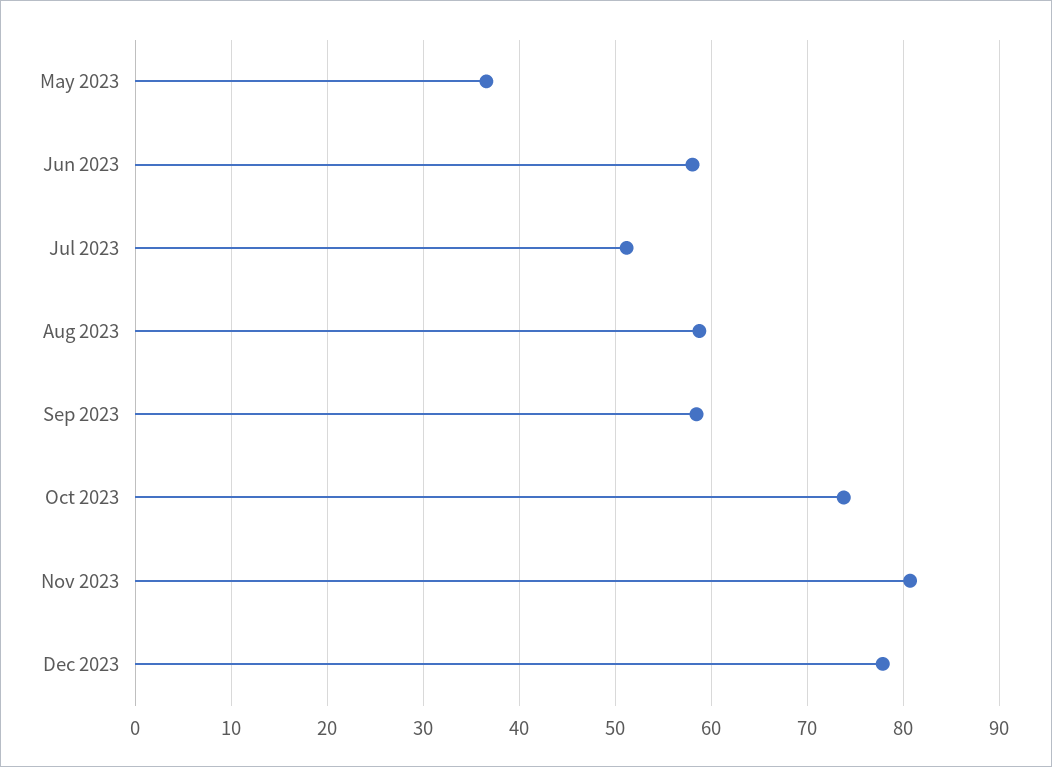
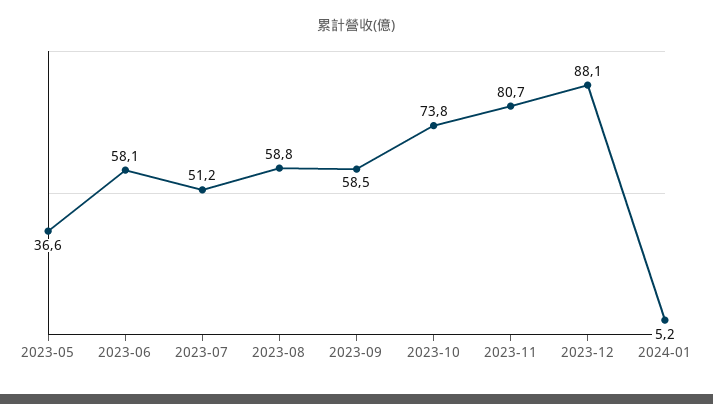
Dec 2023: 78 -> 88.1
2024-01: none -> 5.2

